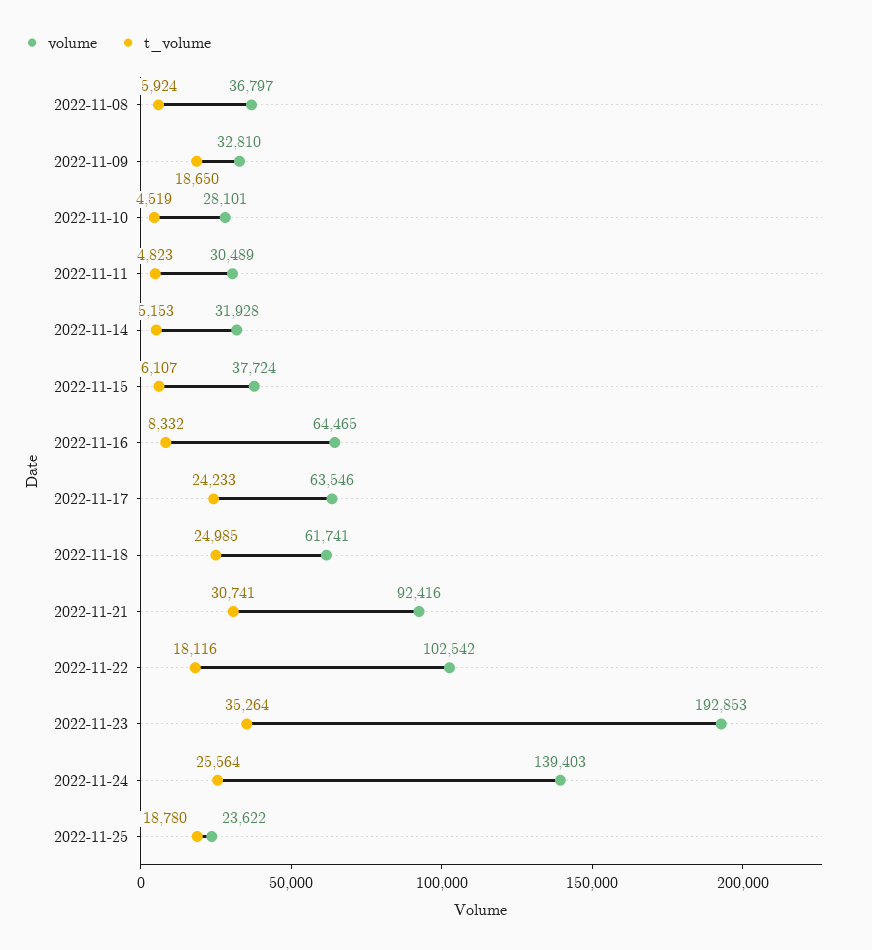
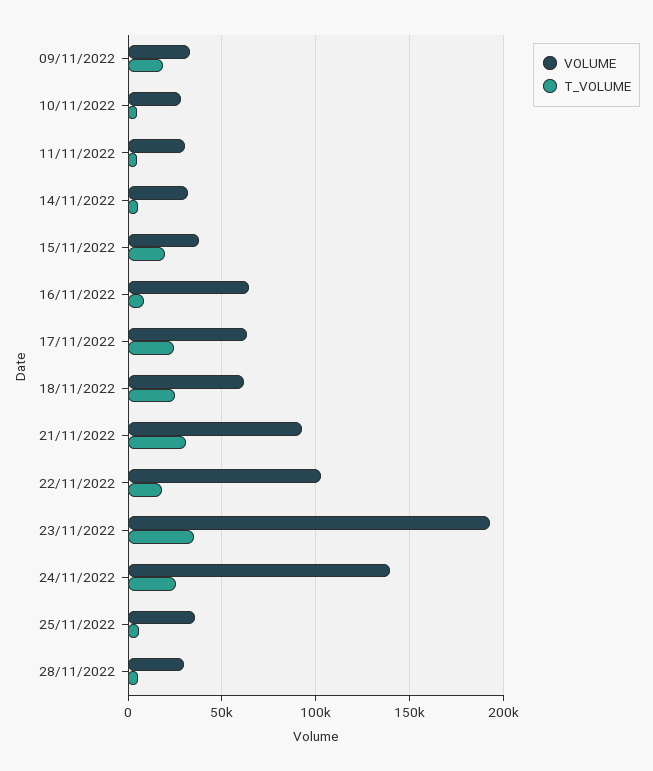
volume, 2022-11-08: 36797 -> none
t_volume, 2022-11-08: 5924 -> none
t_volume, 2022-11-15: 6107 -> 20000
volume, 2022-11-25: 23622 -> 35000
t_volume, 2022-11-25: 18780 -> 5000
volume, 28/11/2022: none -> 30000
t_volume, 28/11/2022: none -> 5000

